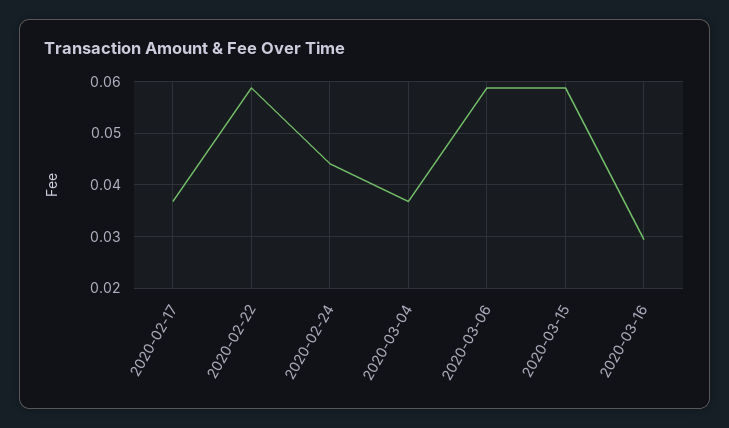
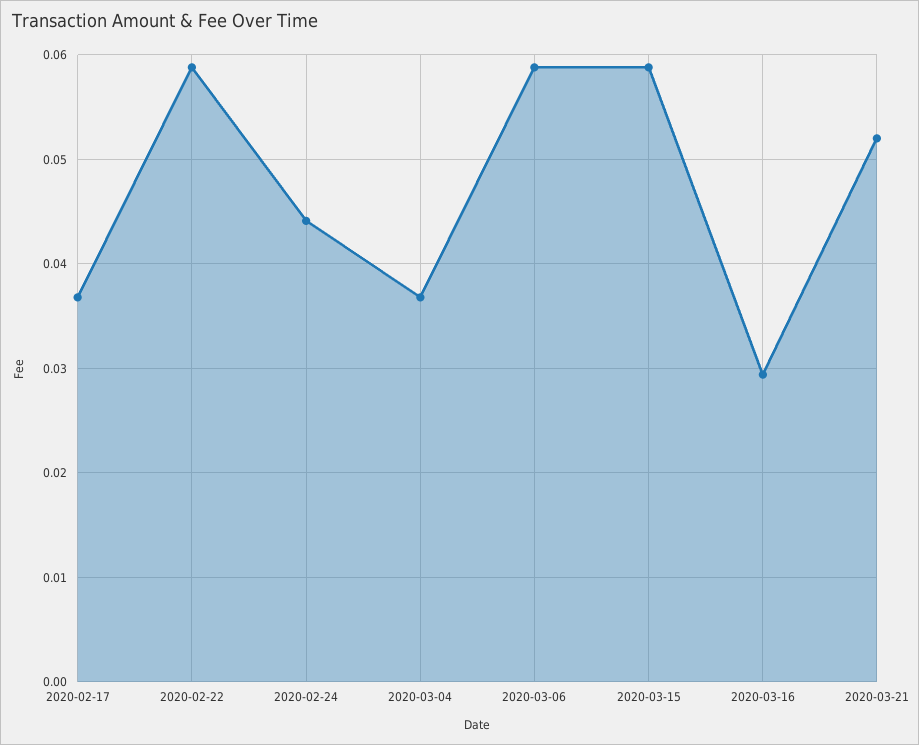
2020-03-21: none -> 0.052

